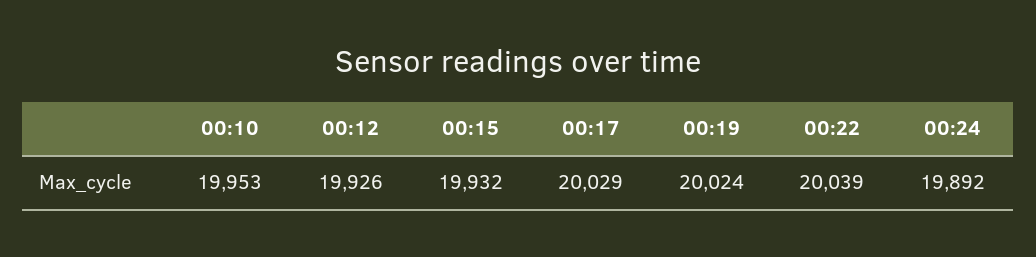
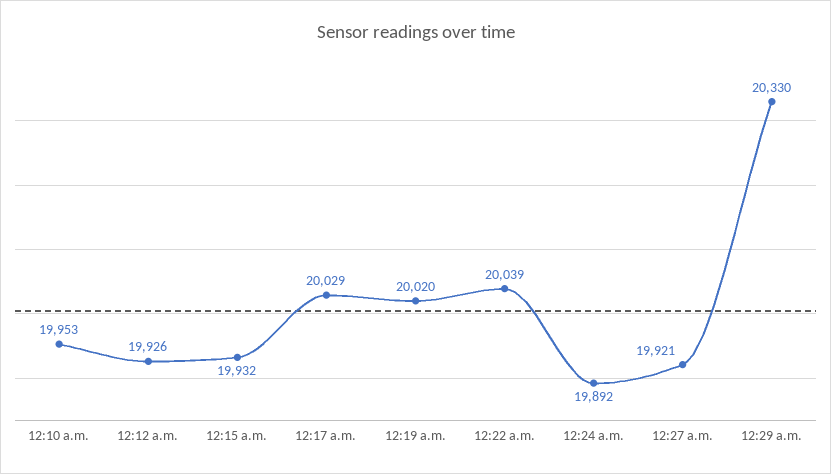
00:19: 20024 -> 20020
12:27 a.m.: none -> 19921
12:29 a.m.: none -> 20330

